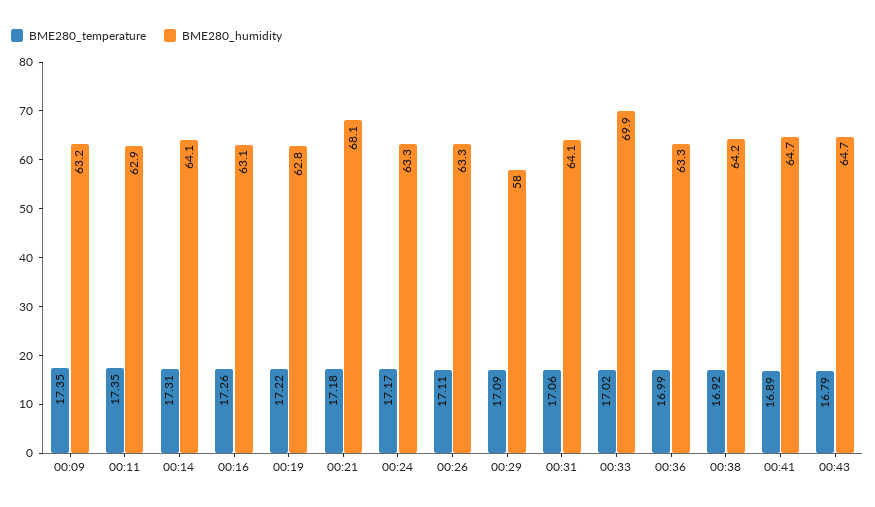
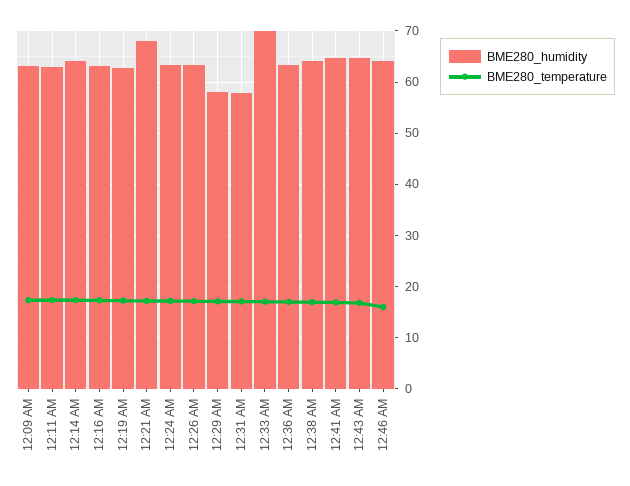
BME280_humidity, 00:31: 64.1 -> 58
BME280_humidity, 12:46 AM: none -> 64
BME280_temperature, 12:46 AM: none -> 16

